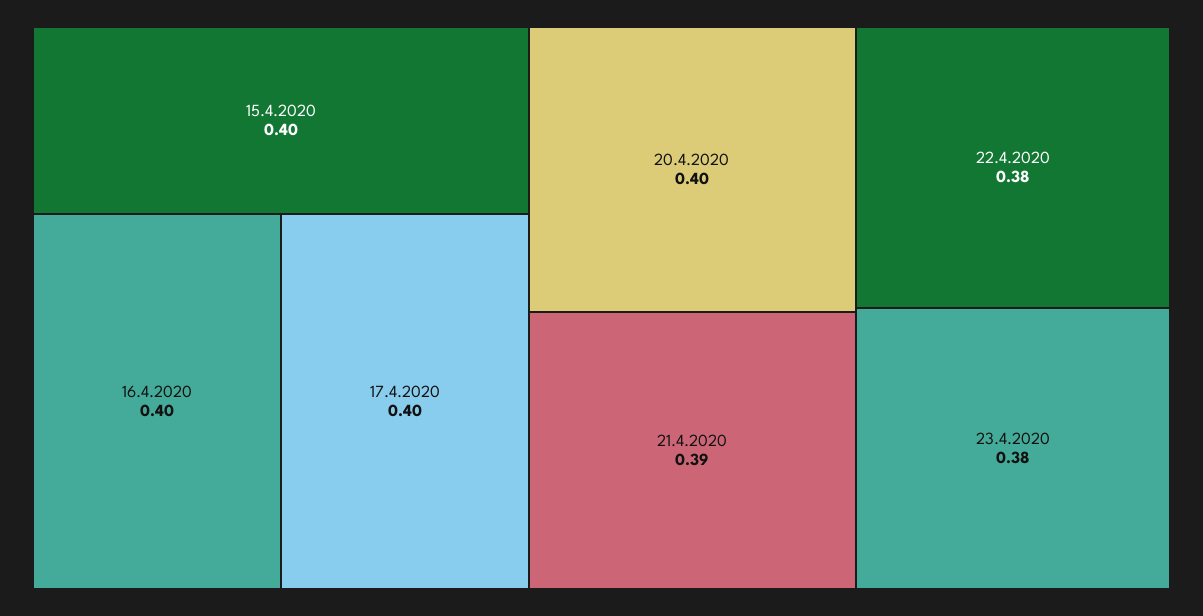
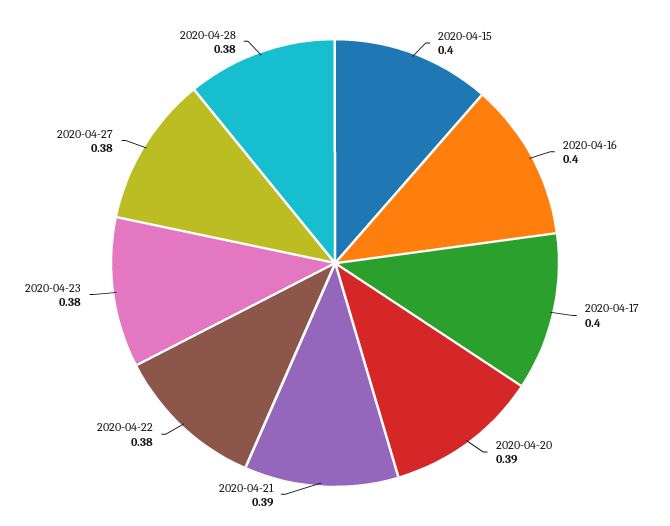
20.4.2020: 0.4 -> 0.39
2020-04-27: none -> 0.38
2020-04-28: none -> 0.38

